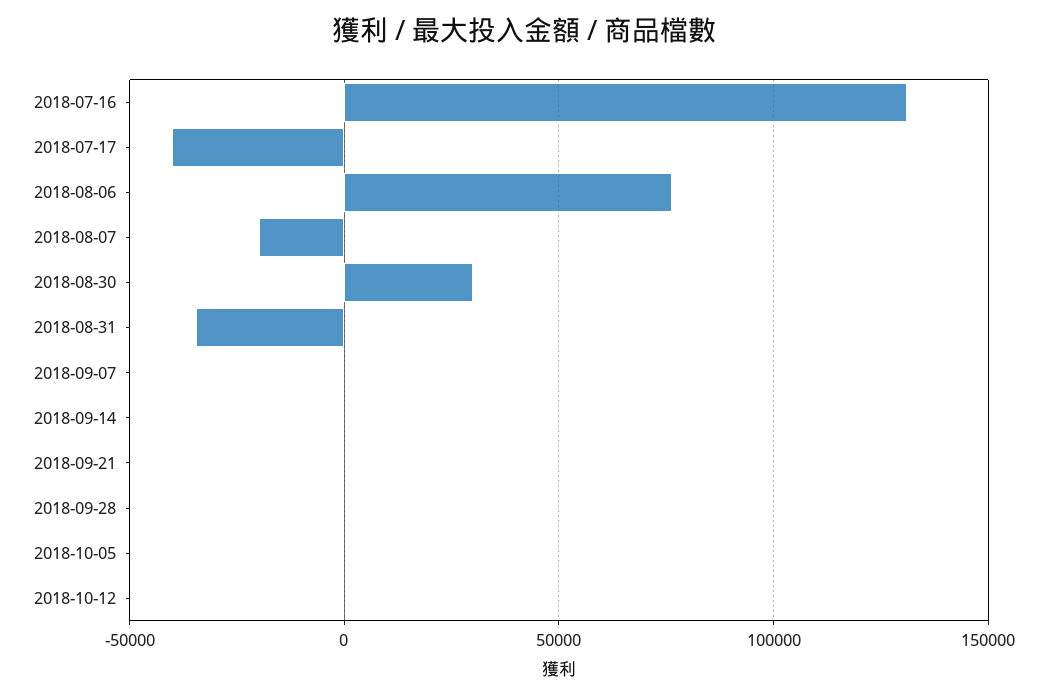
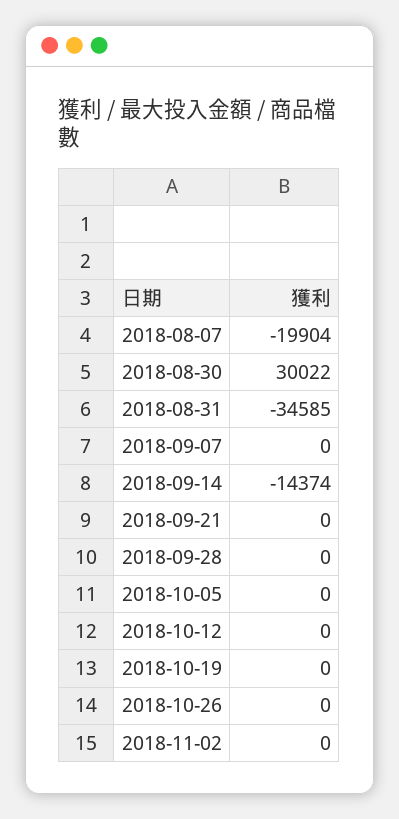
2018-07-16: 130000 -> none
2018-07-17: -40000 -> none
2018-08-06: 75000 -> none
2018-09-14: 0 -> -14374
2018-10-19: none -> 0
2018-10-26: none -> 0
2018-11-02: none -> 0

